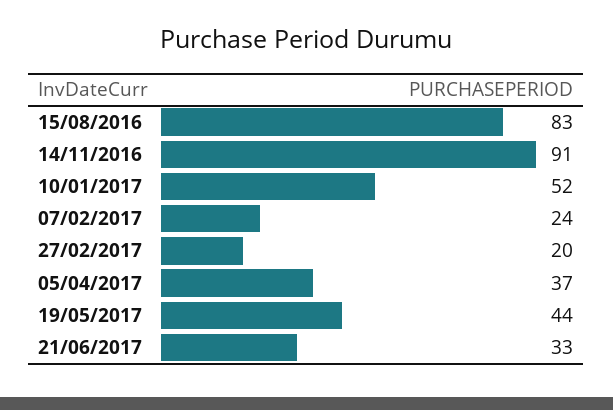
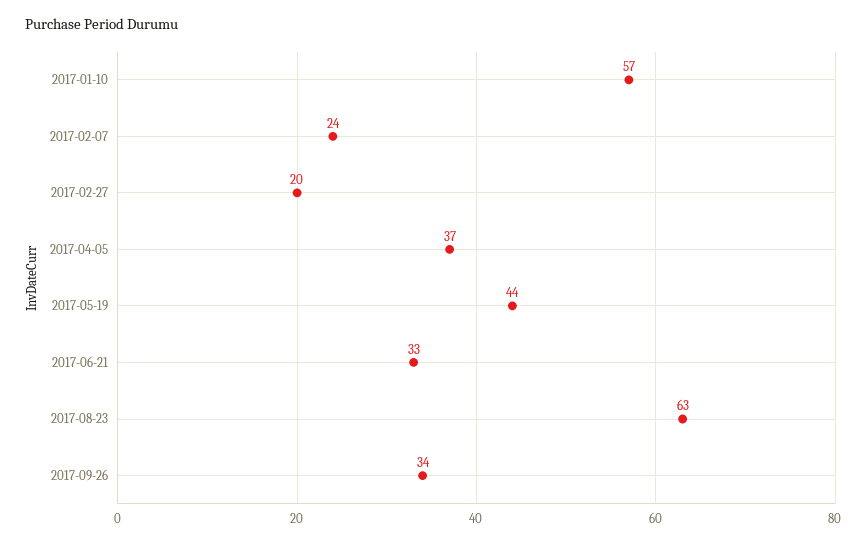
15/08/2016: 83 -> none
14/11/2016: 91 -> none
10/01/2017: 52 -> 57
2017-08-23: none -> 63
2017-09-26: none -> 34

